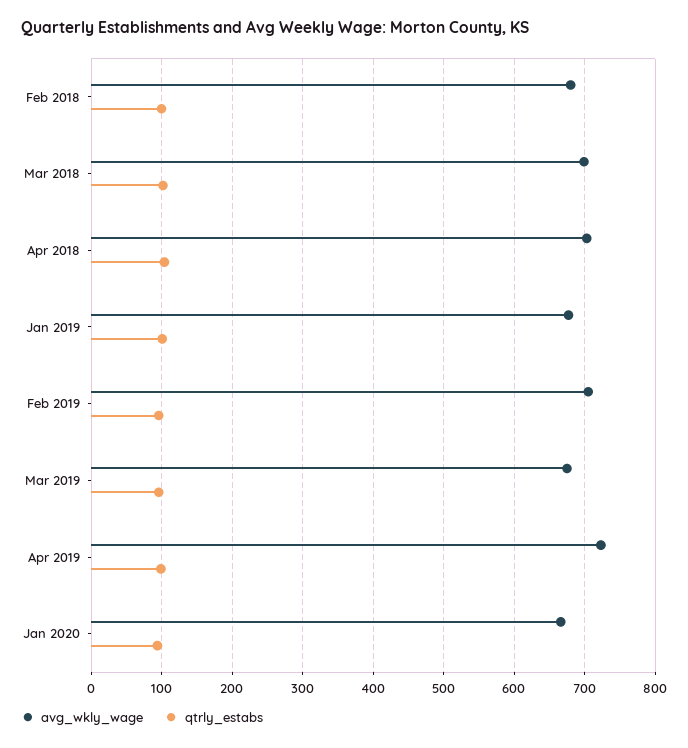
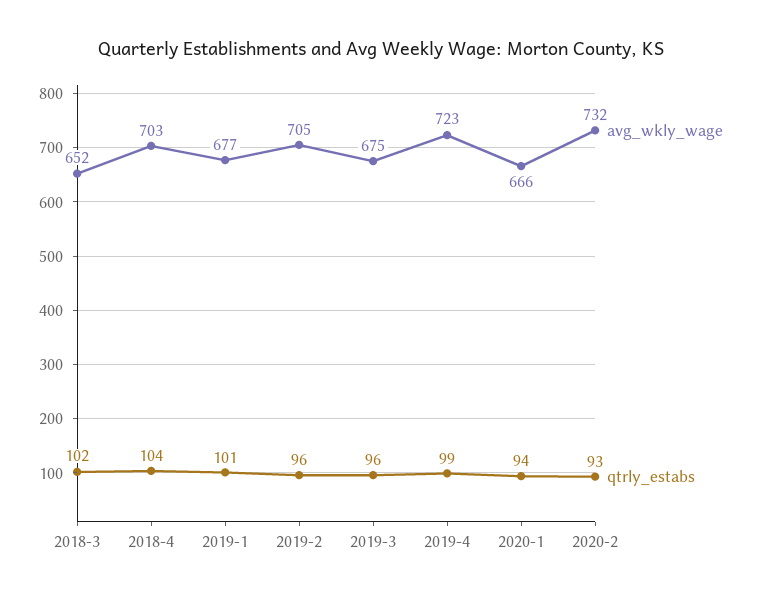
avg_wkly_wage, Feb 2018: 680 -> none
qtrly_estabs, Feb 2018: 100 -> none
avg_wkly_wage, Mar 2018: 700 -> 652
avg_wkly_wage, 2020-2: none -> 732
qtrly_estabs, 2020-2: none -> 93

